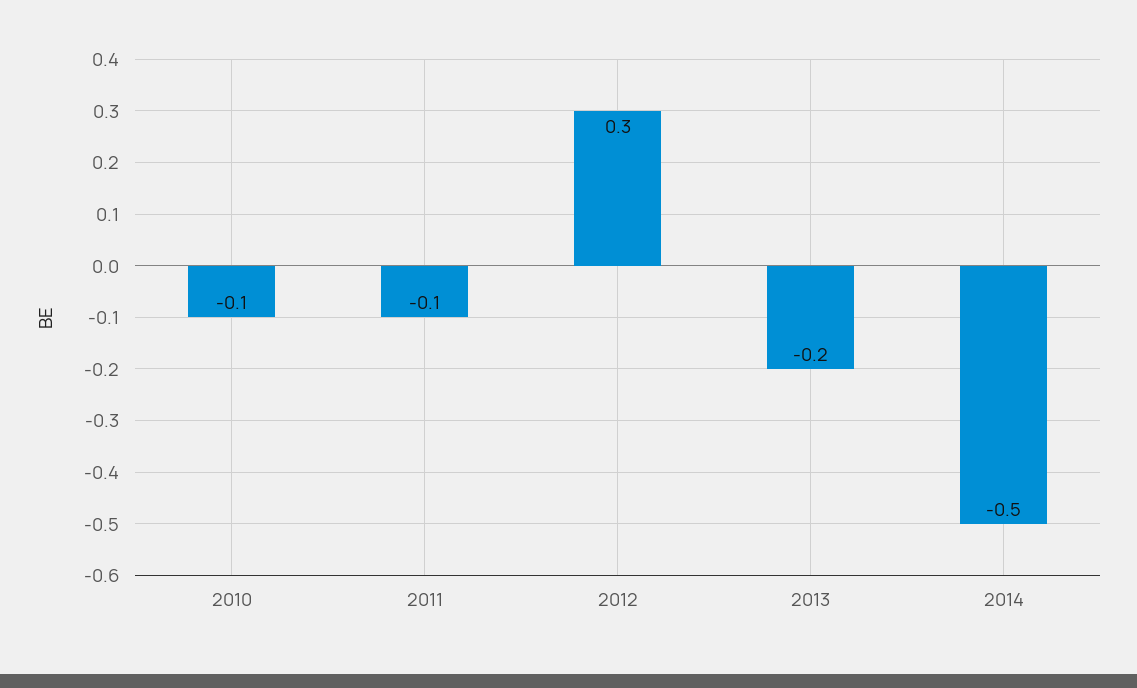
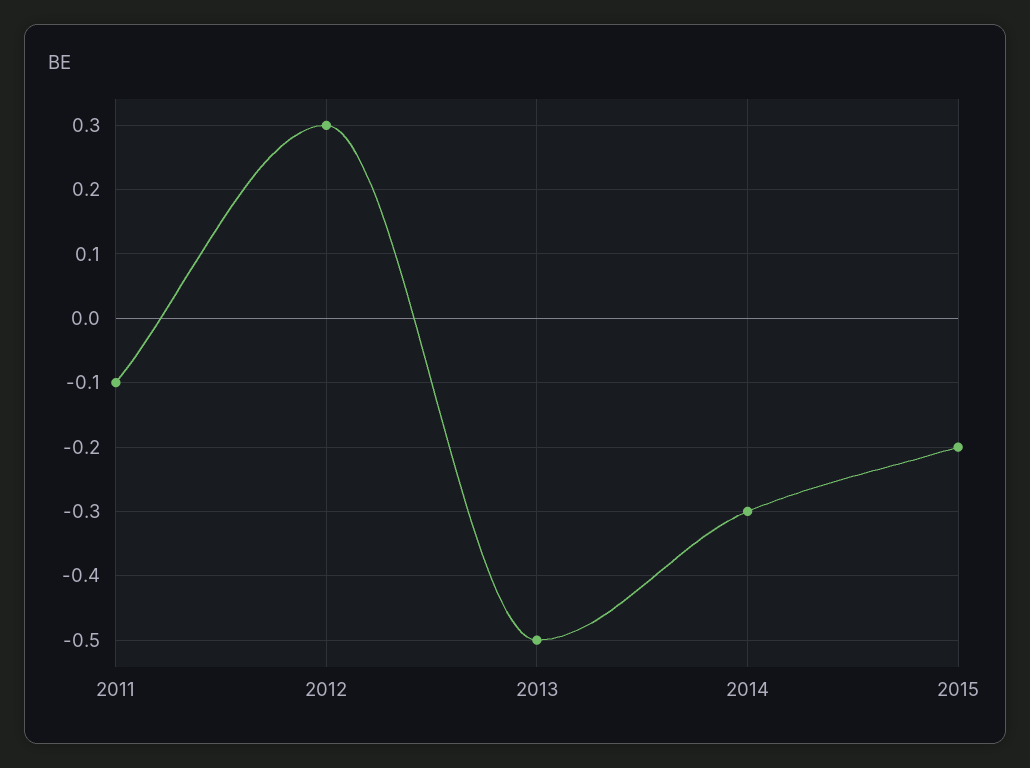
2010: -0.1 -> none
2013: -0.2 -> -0.5
2014: -0.5 -> -0.3
2015: none -> -0.2

